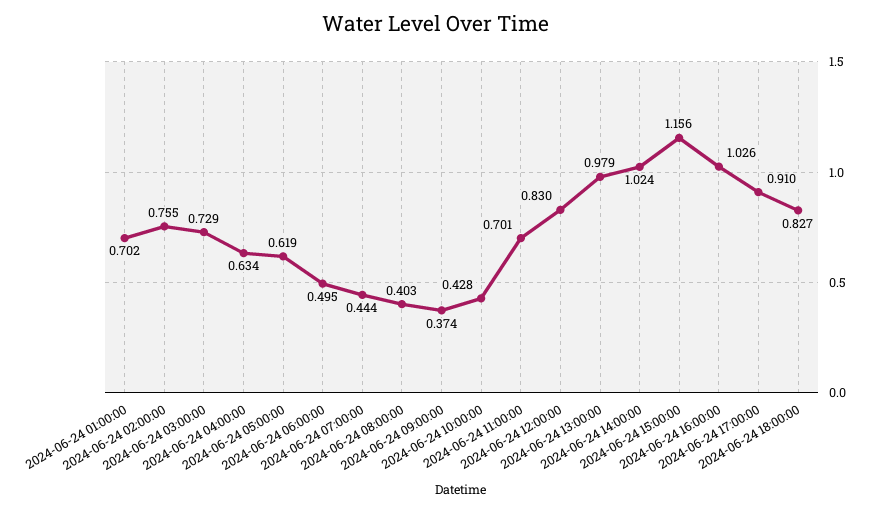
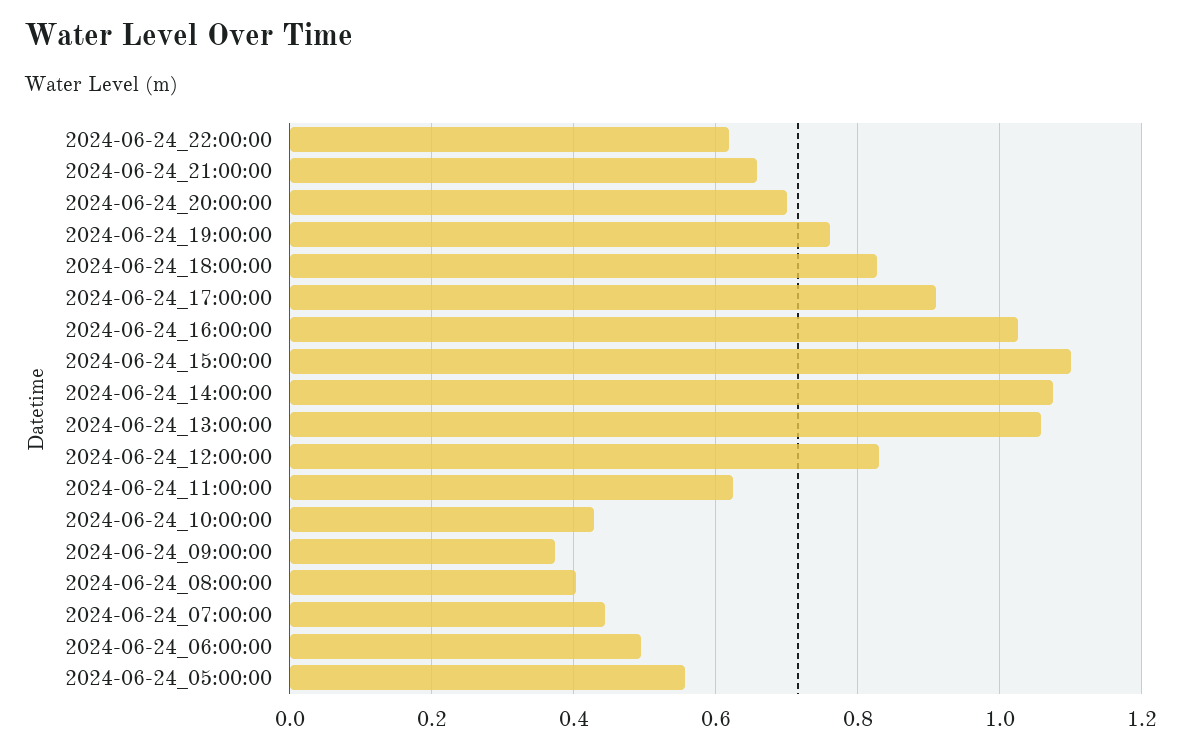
2024-06-24 01:00:00: 0.702 -> none
2024-06-24 02:00:00: 0.755 -> none
2024-06-24 03:00:00: 0.729 -> none
2024-06-24 04:00:00: 0.634 -> none
2024-06-24 05:00:00: 0.619 -> 0.56
2024-06-24 11:00:00: 0.701 -> 0.62
2024-06-24 13:00:00: 0.979 -> 1.06
2024-06-24 14:00:00: 1.024 -> 1.08
2024-06-24 15:00:00: 1.156 -> 1.1
2024-06-24_22:00:00: none -> 0.62
2024-06-24_21:00:00: none -> 0.66
2024-06-24_20:00:00: none -> 0.7
2024-06-24_19:00:00: none -> 0.76

